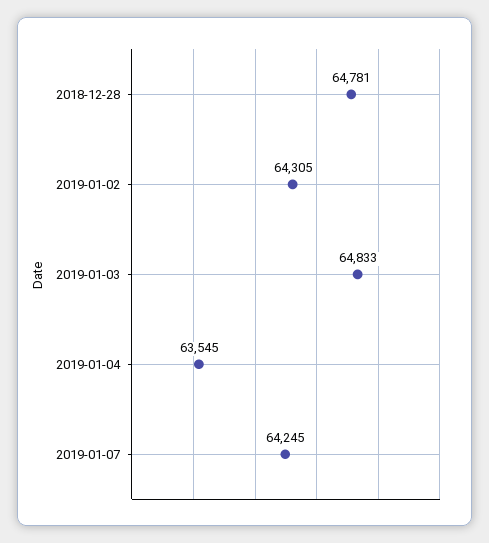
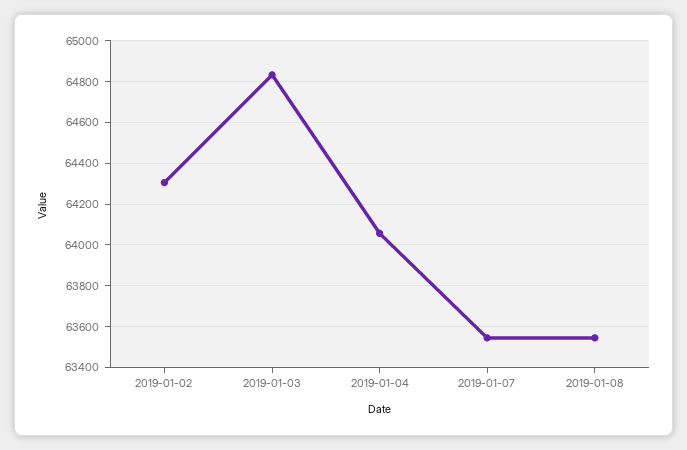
2018-12-28: 64781 -> none
2019-01-04: 63545 -> 64050
2019-01-07: 64245 -> 63550
2019-01-08: none -> 63550

